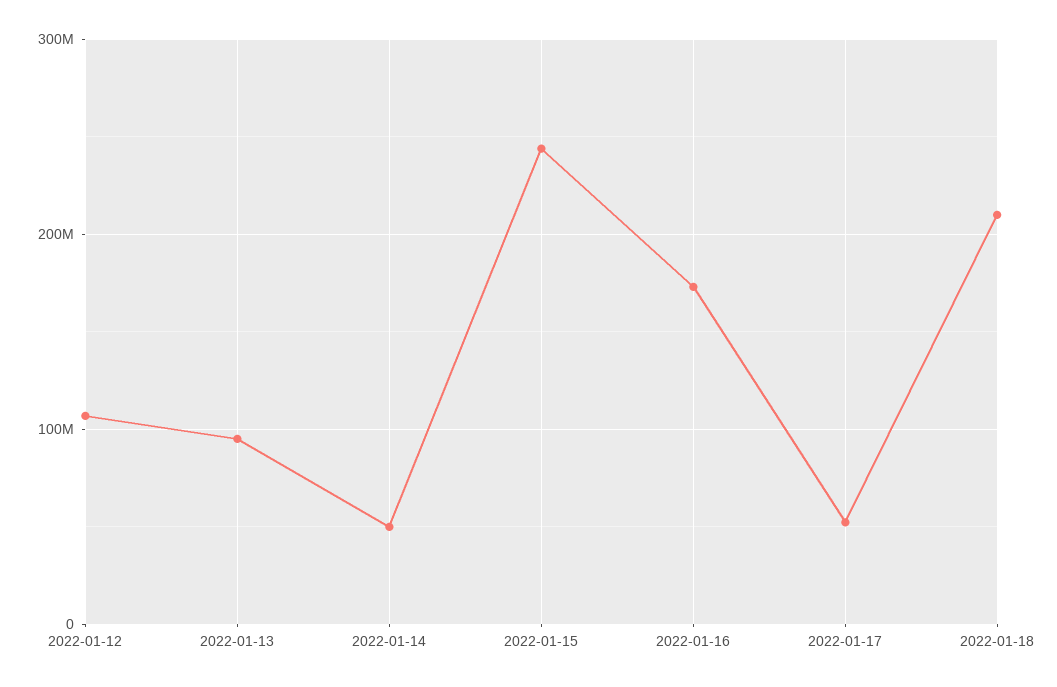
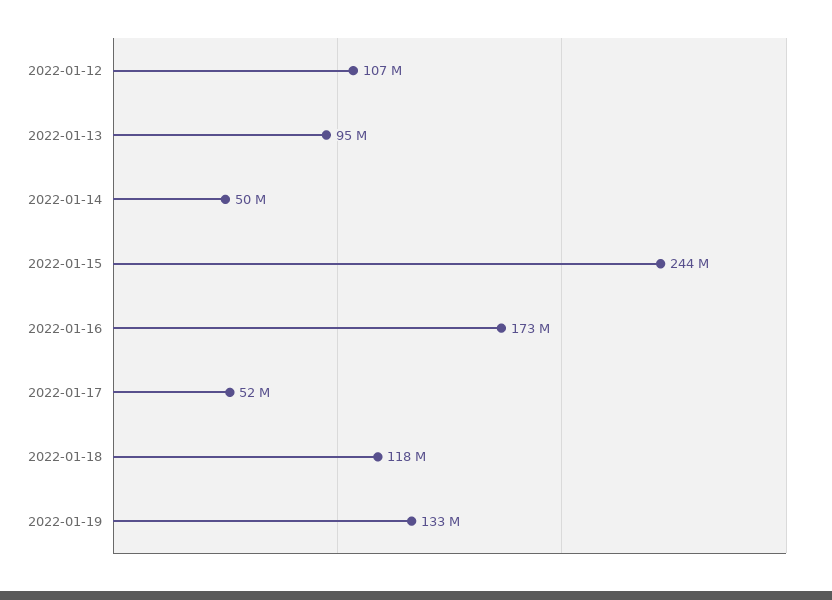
2022-01-18: 210000000 -> 118000000
2022-01-19: none -> 133000000

